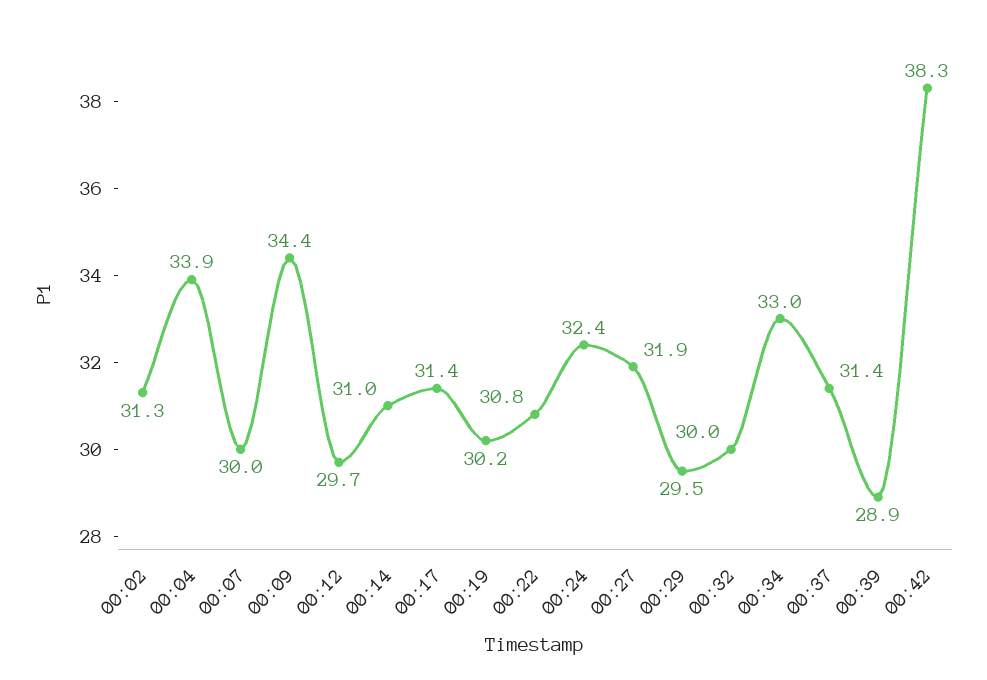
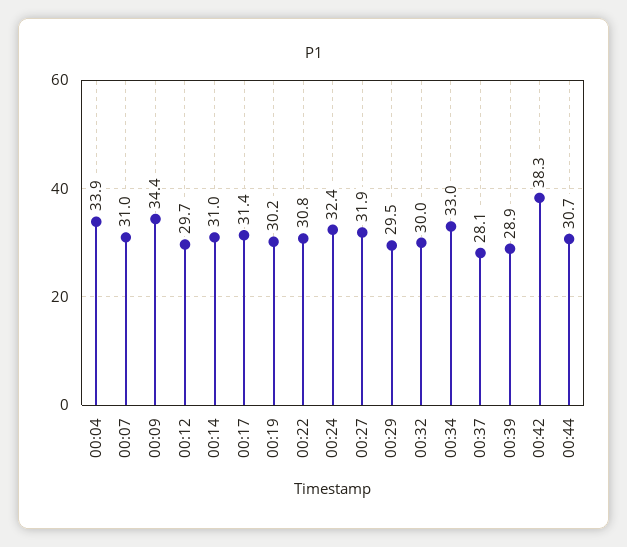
00:02: 31.3 -> none
00:07: 30 -> 31
00:37: 31.4 -> 28.1
00:44: none -> 30.7

